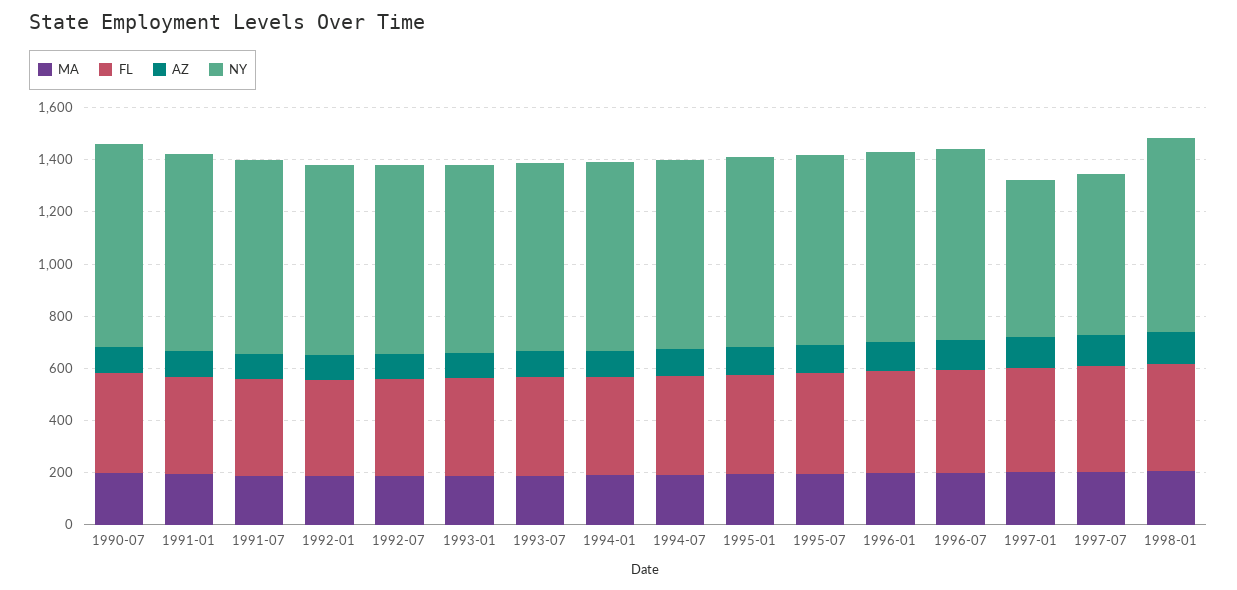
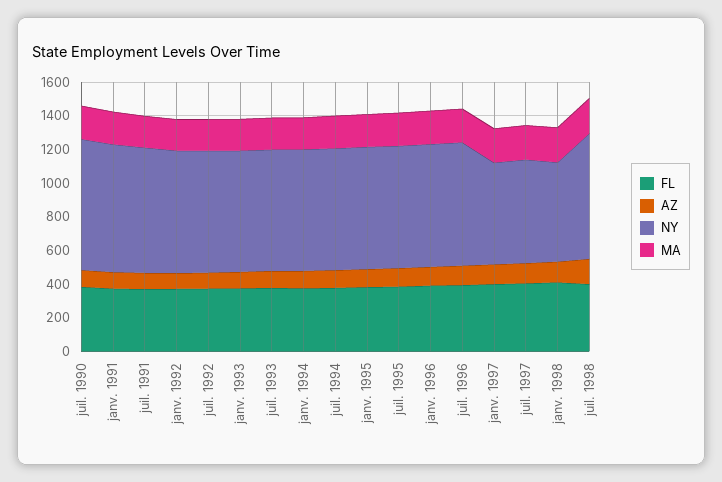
NY, 1998-01: 750 -> 600
FL, juil. 1998: none -> 400
AZ, juil. 1998: none -> 150
NY, juil. 1998: none -> 750
MA, juil. 1998: none -> 200

